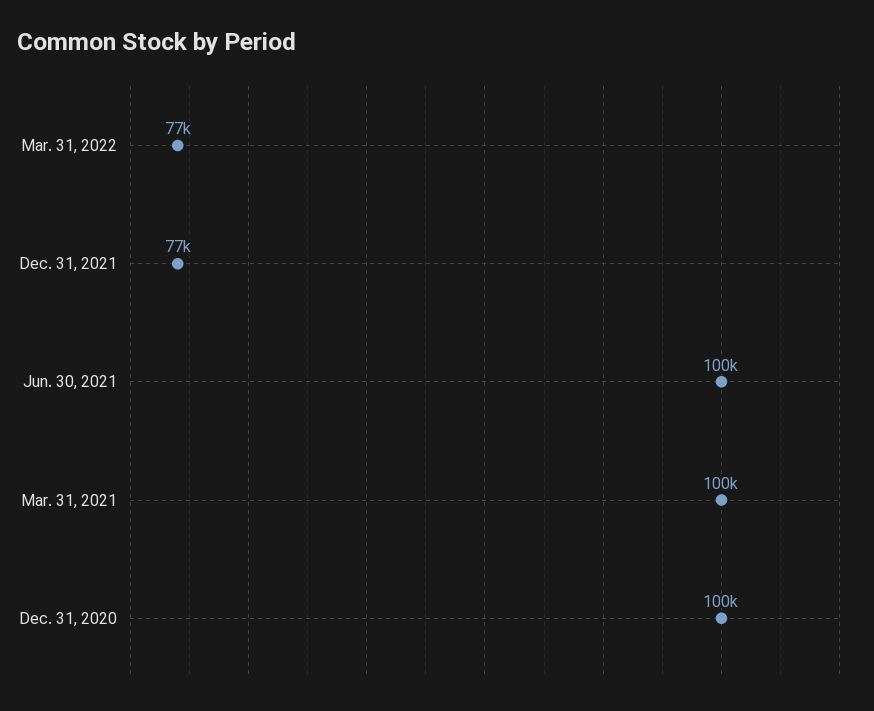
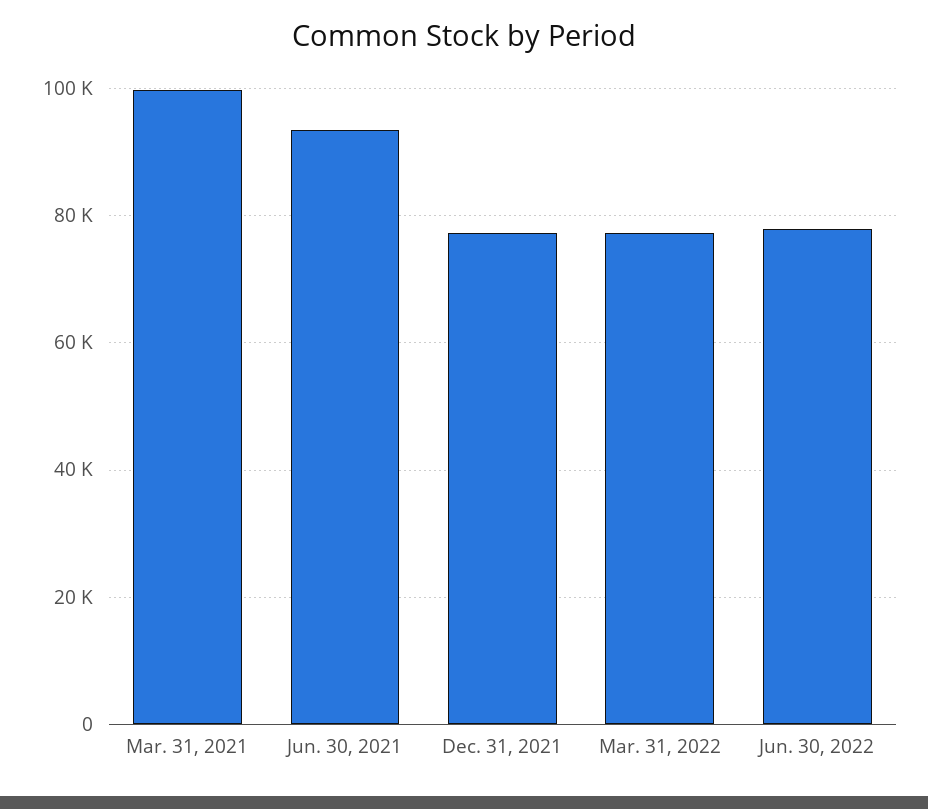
Jun. 30, 2021: 100000 -> 94000
Dec. 31, 2020: 100000 -> none
Jun. 30, 2022: none -> 78000

